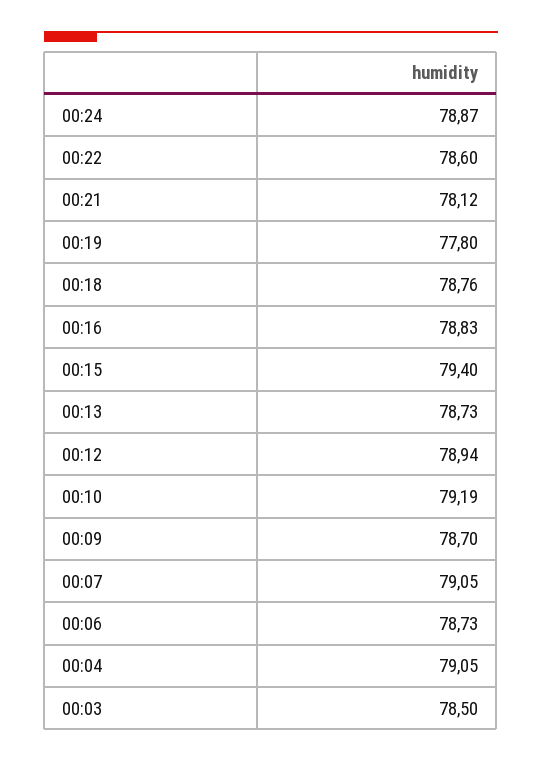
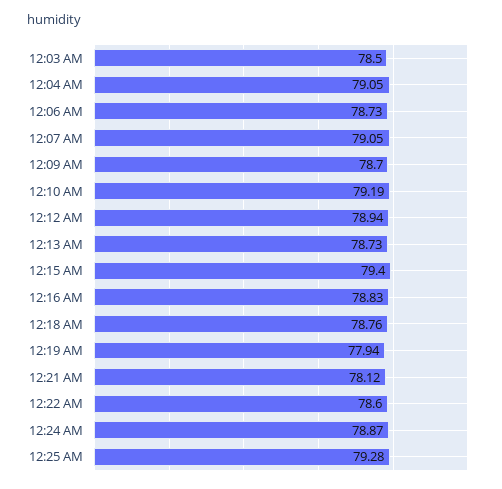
00:19: 77.8 -> 77.94
12:25 AM: none -> 79.28

